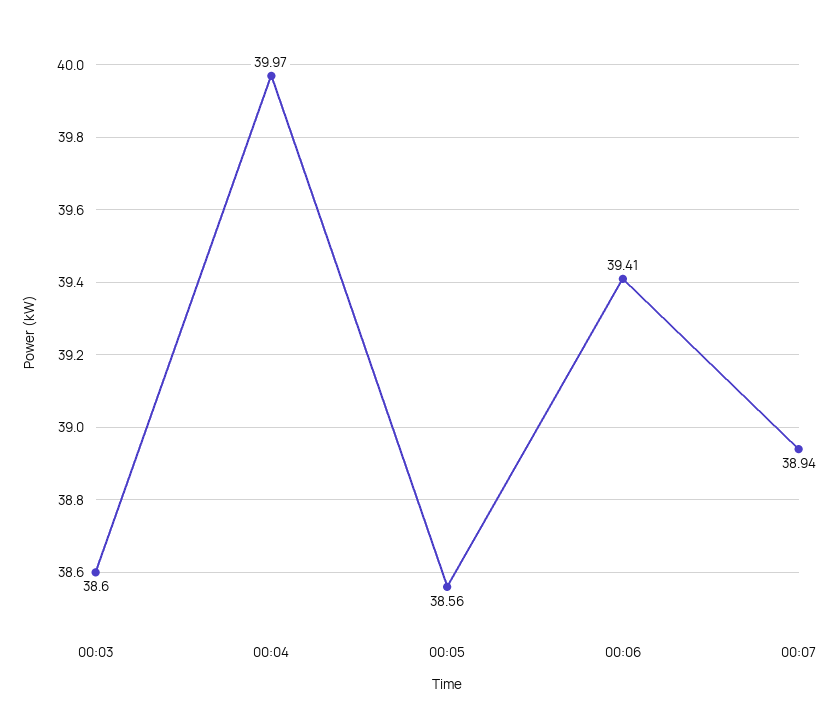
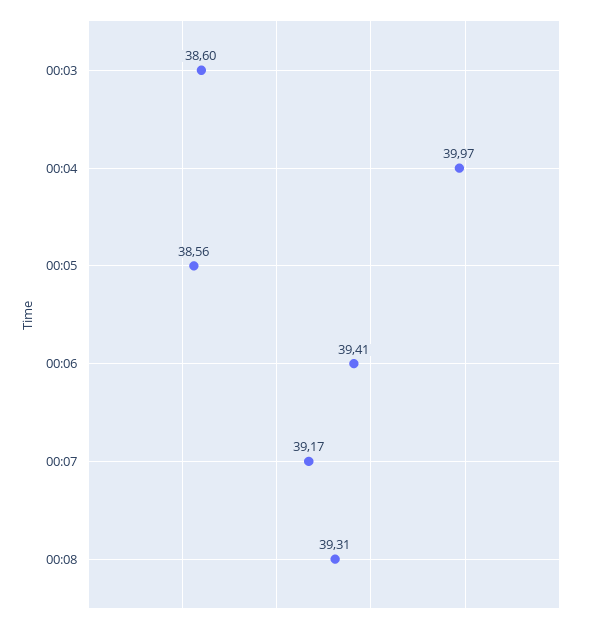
00:07: 38.94 -> 39.17
00:08: none -> 39.31

